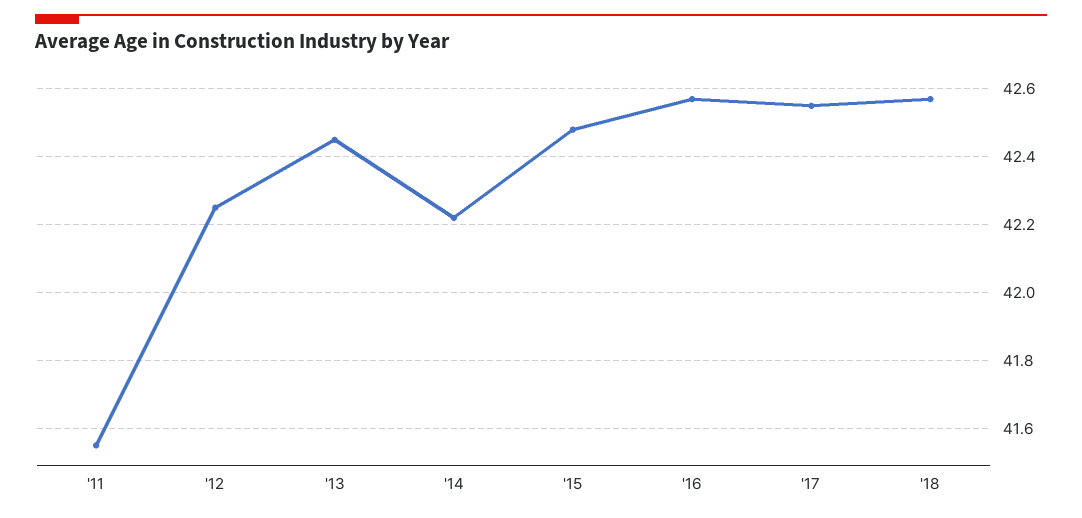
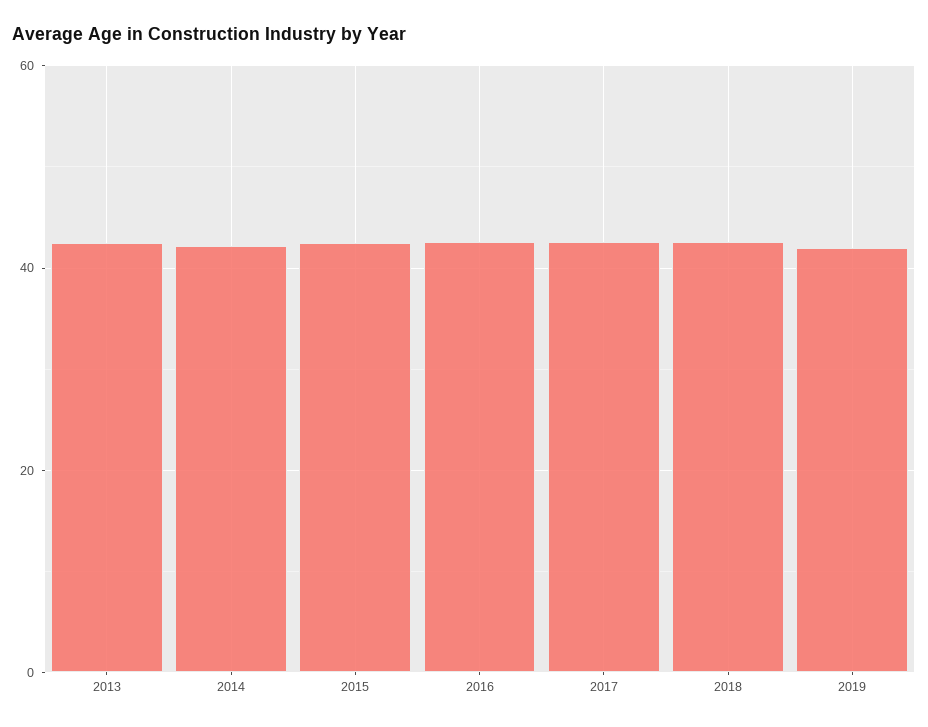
'11: 41.55 -> none
'12: 42.25 -> none
2019: none -> 42

